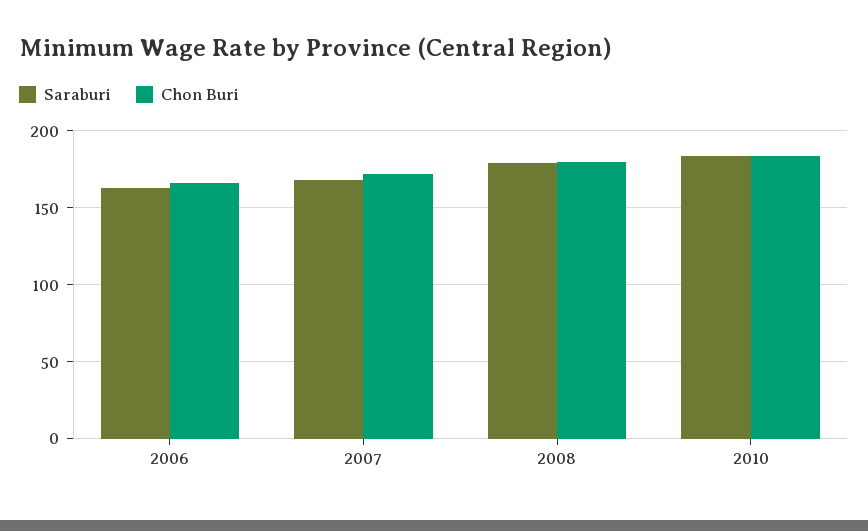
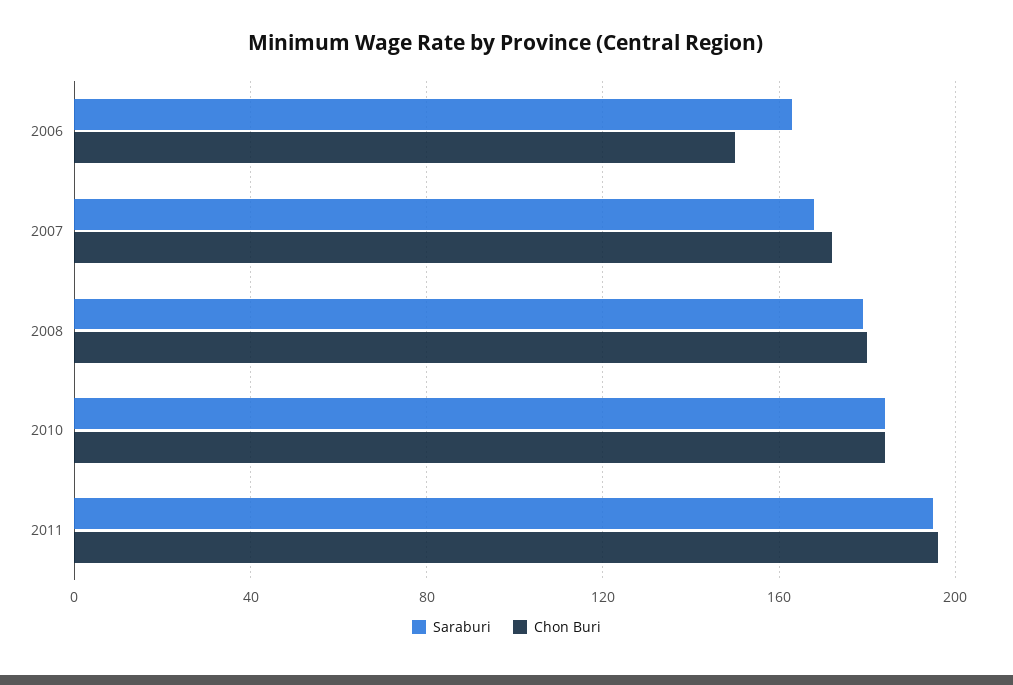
Chon Buri, 2006: 165 -> 150
Saraburi, 2011: none -> 195
Chon Buri, 2011: none -> 195

